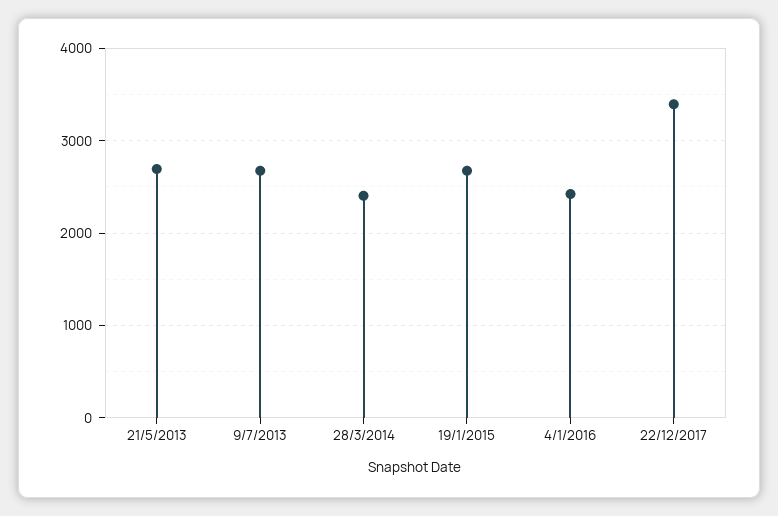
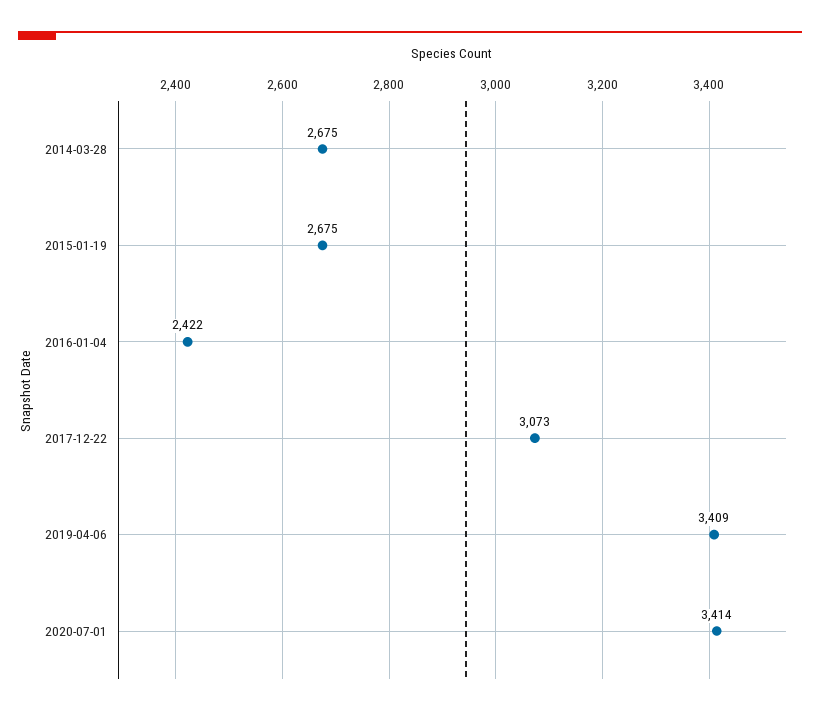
21/5/2013: 2700 -> none
9/7/2013: 2700 -> none
28/3/2014: 2400 -> 2675
22/12/2017: 3400 -> 3073
2019-04-06: none -> 3409
2020-07-01: none -> 3414

